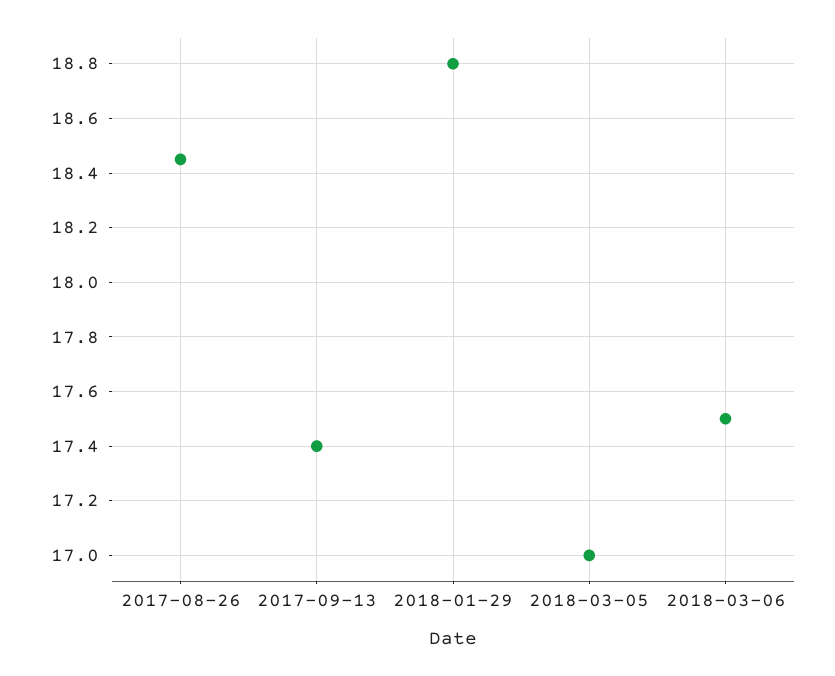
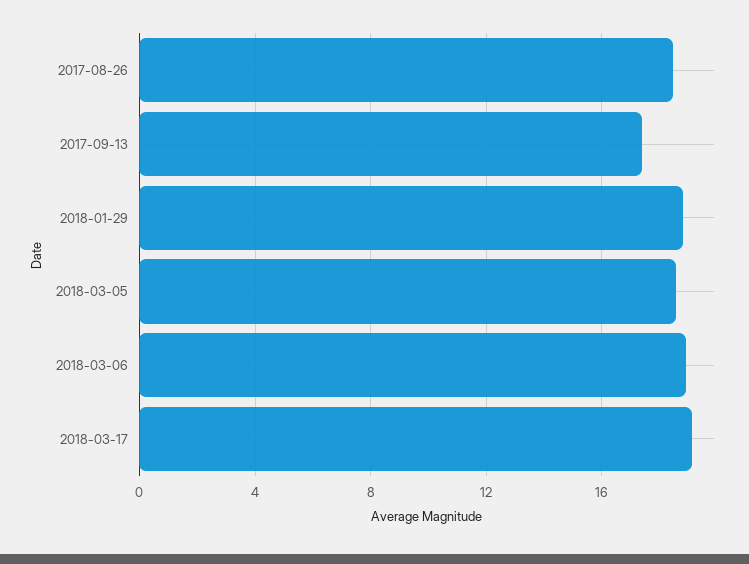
2018-03-05: 17 -> 18.5
2018-03-06: 17.5 -> 19
2018-03-17: none -> 19

